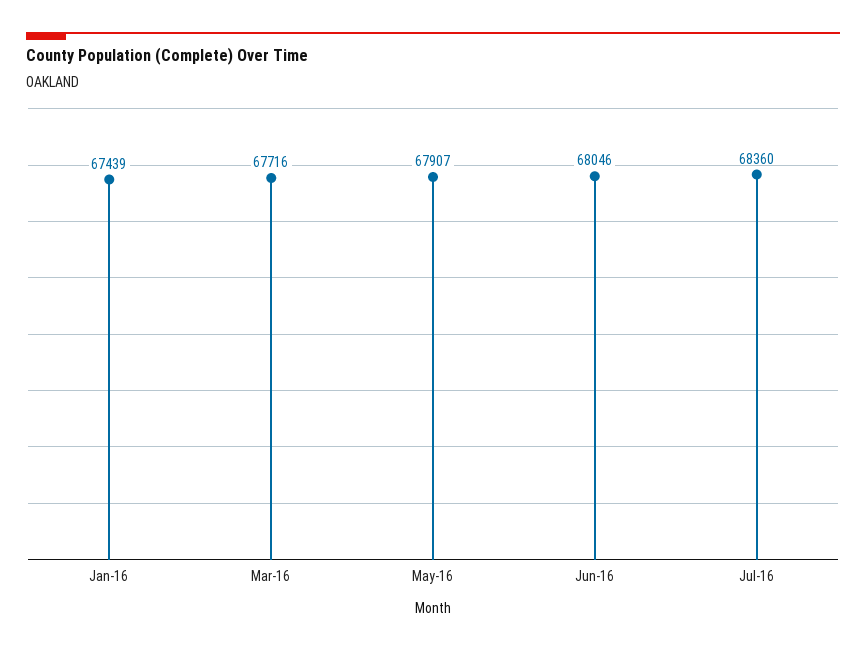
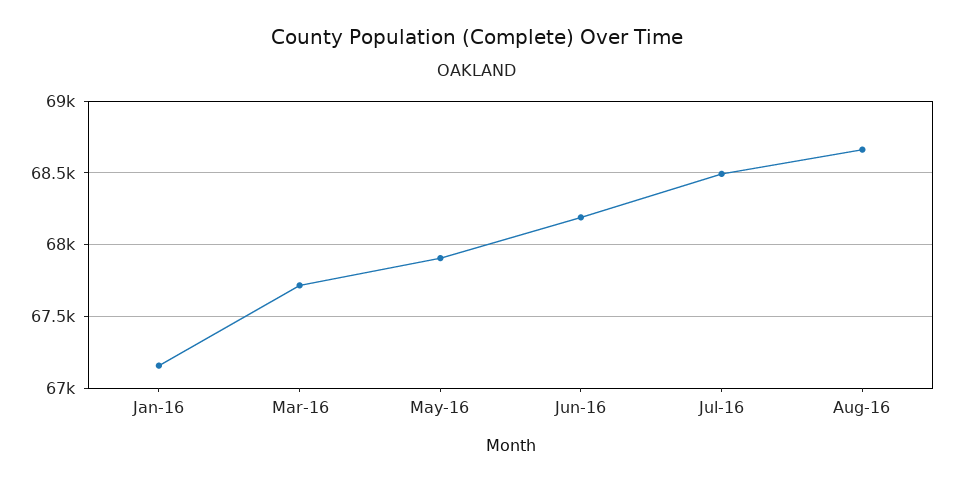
Jan-16: 67439 -> 67150
Jun-16: 68046 -> 68200
Jul-16: 68360 -> 68500
Aug-16: none -> 68650

